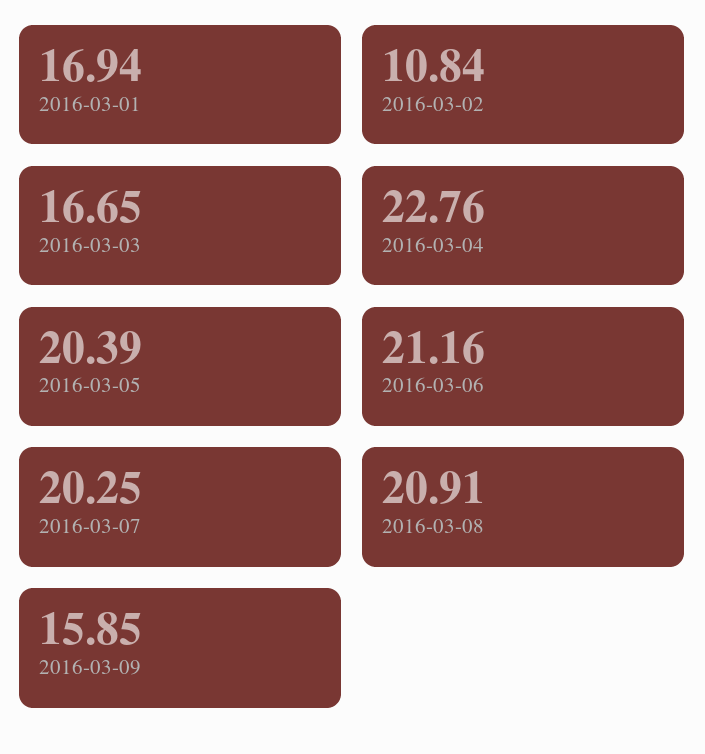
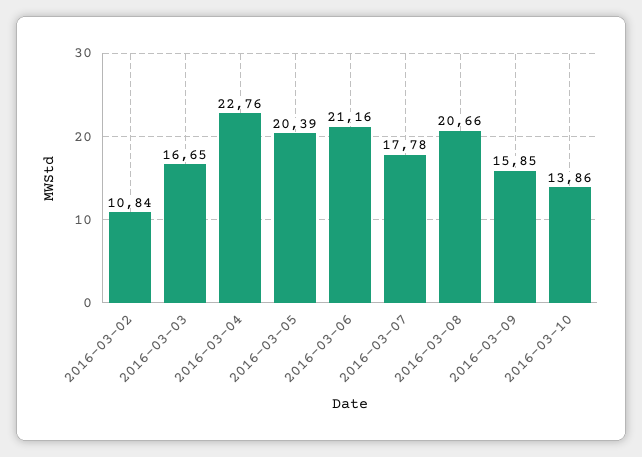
2016-03-01: 16.94 -> none
2016-03-07: 20.25 -> 17.78
2016-03-08: 20.91 -> 20.66
2016-03-10: none -> 13.86

